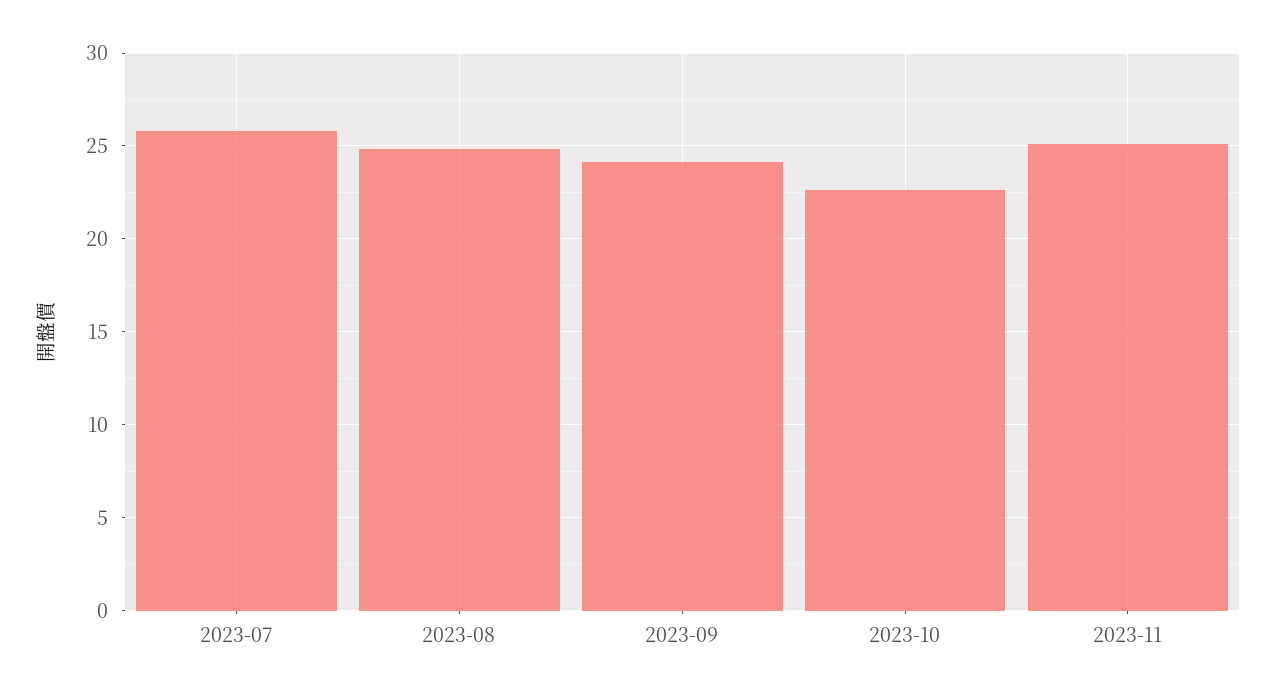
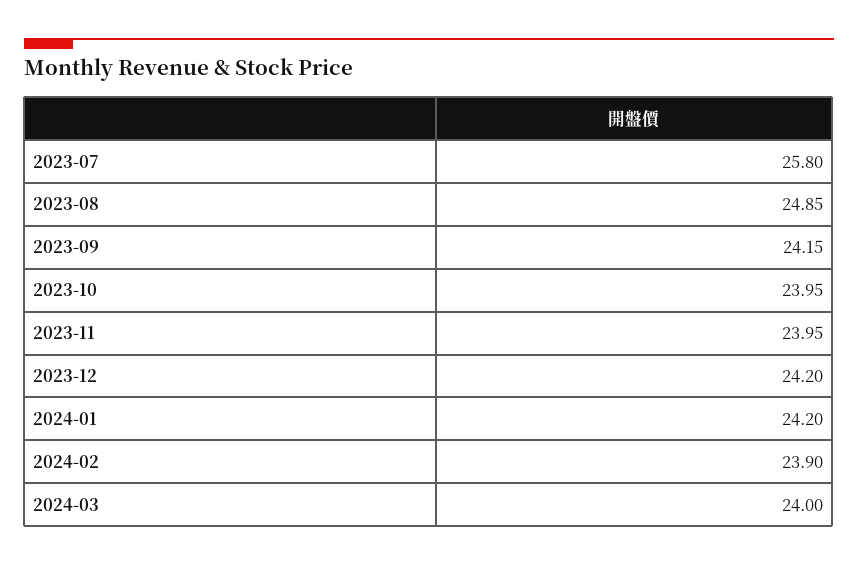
2023-10: 22.5 -> 23.95
2023-11: 25 -> 23.95
2023-12: none -> 24.2
2024-01: none -> 24.2
2024-02: none -> 23.9
2024-03: none -> 24

